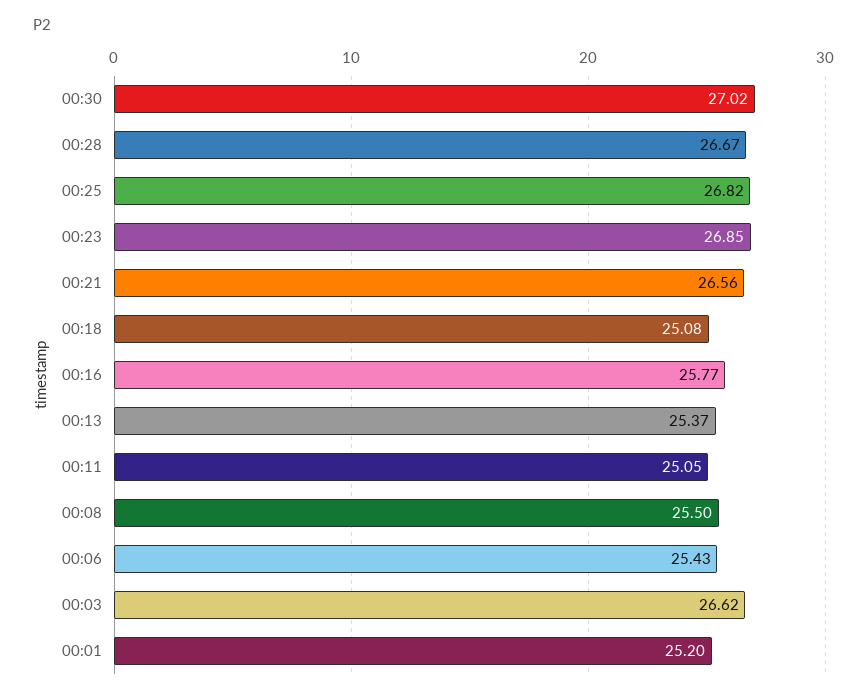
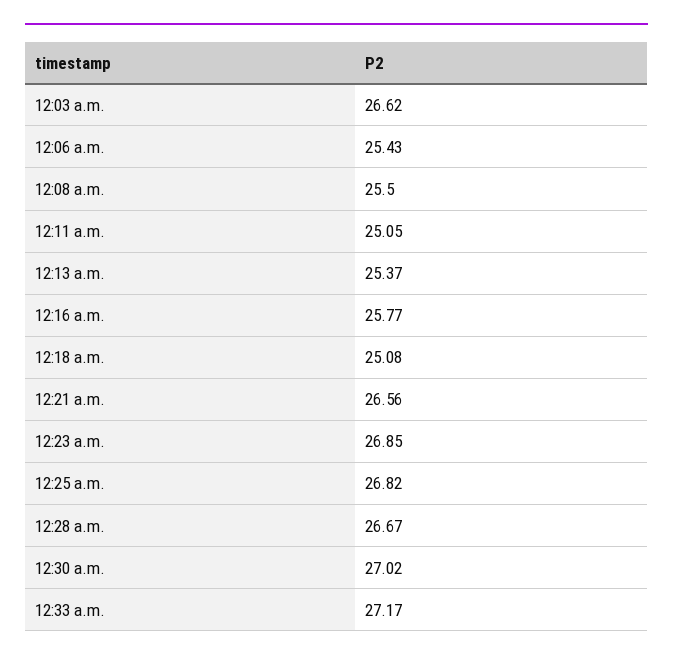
00:01: 25.2 -> none
12:33 a.m.: none -> 27.17

